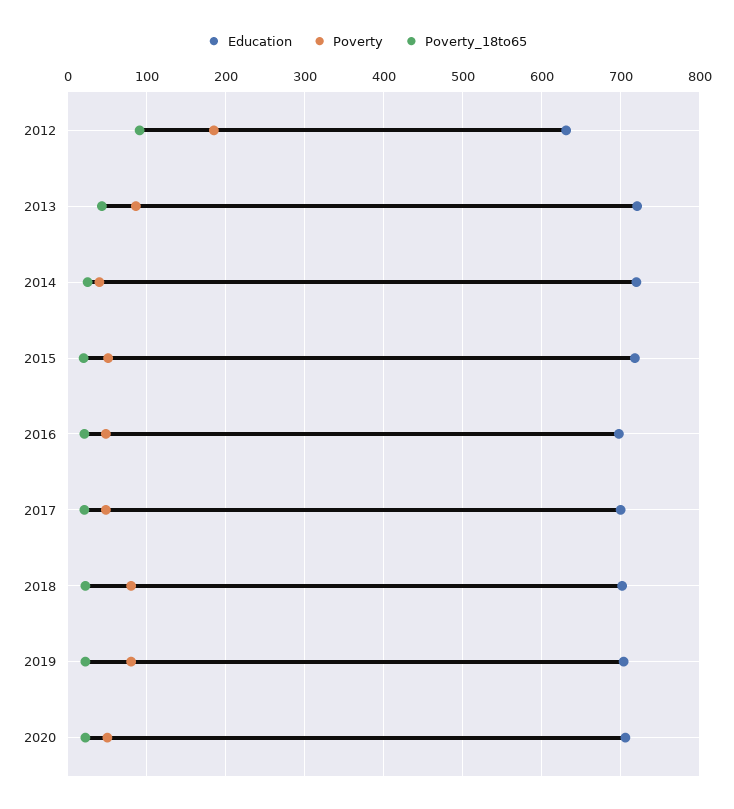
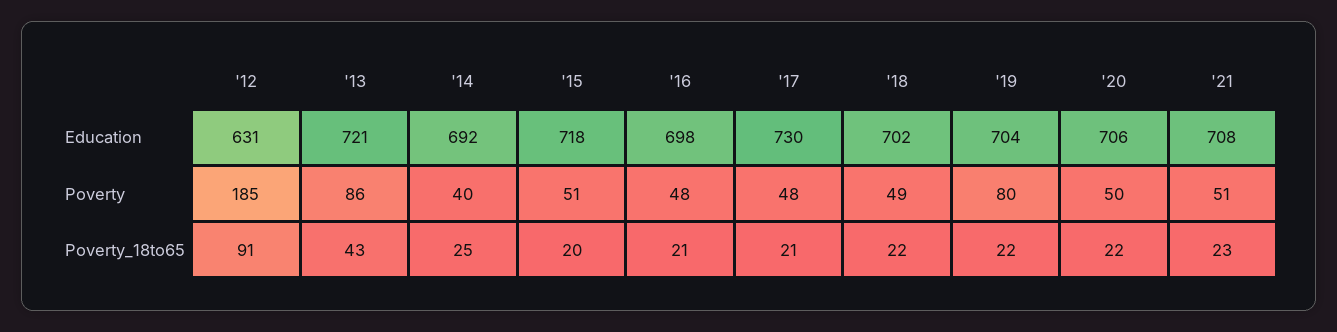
Education, 2014: 720 -> 692
Education, 2017: 700 -> 730
Poverty, 2018: 80 -> 49
Education, '21: none -> 708
Poverty, '21: none -> 51
Poverty_18to65, '21: none -> 23

